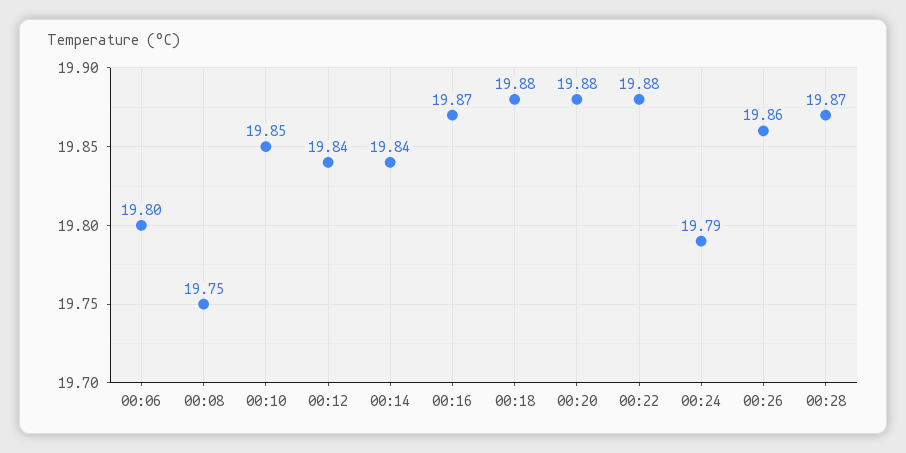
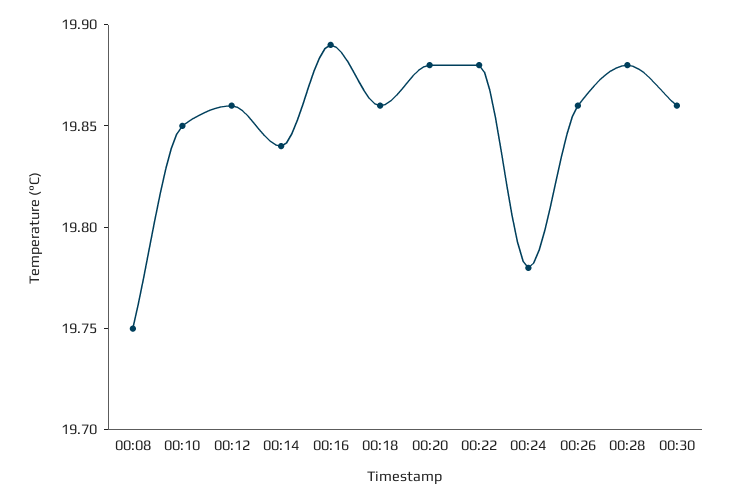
00:06: 19.8 -> none
00:12: 19.84 -> 19.86
00:16: 19.87 -> 19.89
00:18: 19.88 -> 19.86
00:24: 19.79 -> 19.78
00:28: 19.87 -> 19.88
00:30: none -> 19.86

